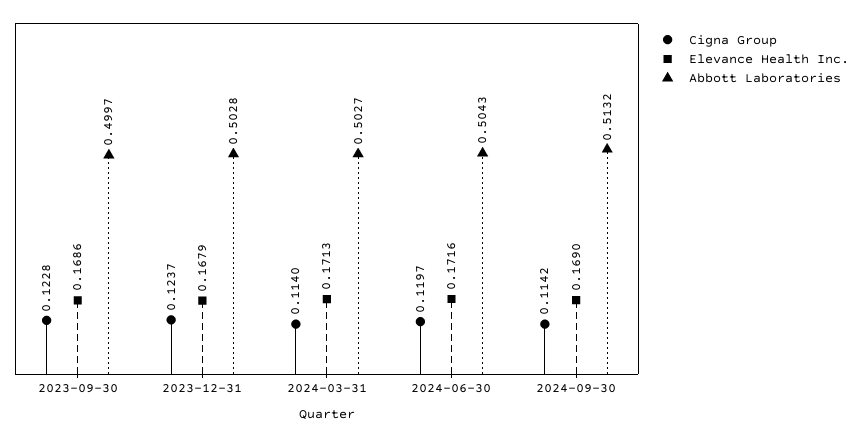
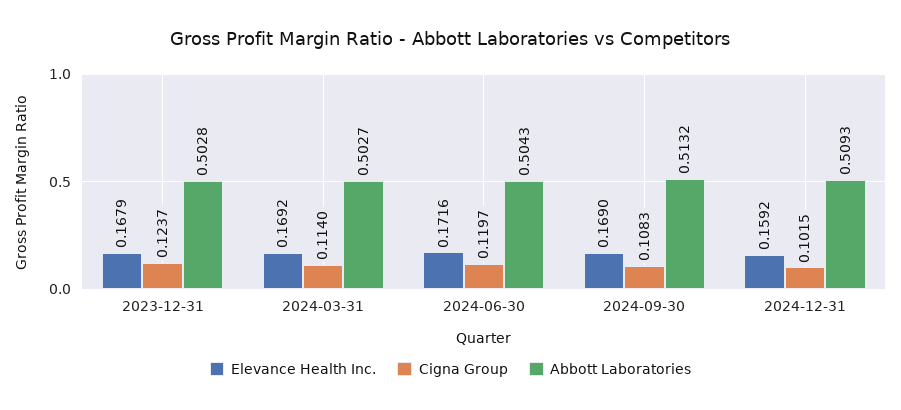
Cigna Group, 2023-09-30: 0.1228 -> none
Elevance Health Inc., 2023-09-30: 0.1686 -> none
Abbott Laboratories, 2023-09-30: 0.4997 -> none
Elevance Health Inc., 2024-03-31: 0.1713 -> 0.1692
Cigna Group, 2024-09-30: 0.1142 -> 0.1083
Elevance Health Inc., 2024-12-31: none -> 0.1592
Cigna Group, 2024-12-31: none -> 0.1015
Abbott Laboratories, 2024-12-31: none -> 0.5093

